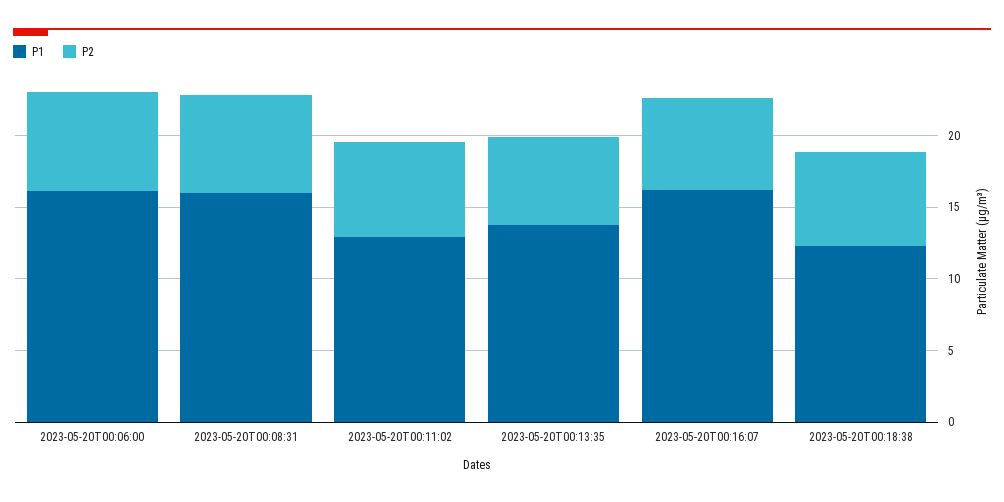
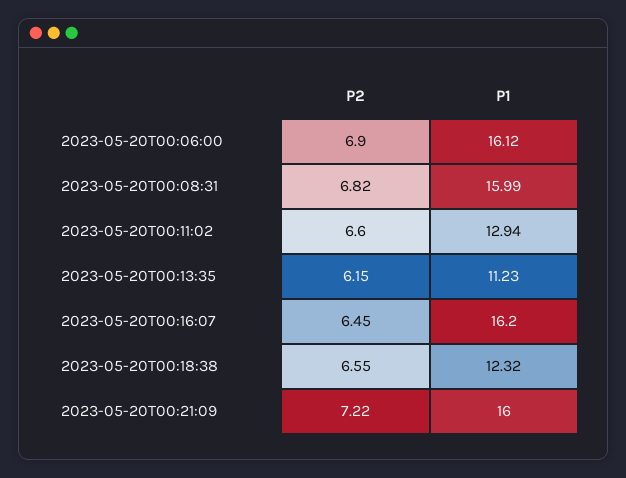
P1, 2023-05-20T00:13:35: 14 -> 11.23
P2, 2023-05-20T00:21:09: none -> 7.22
P1, 2023-05-20T00:21:09: none -> 16

